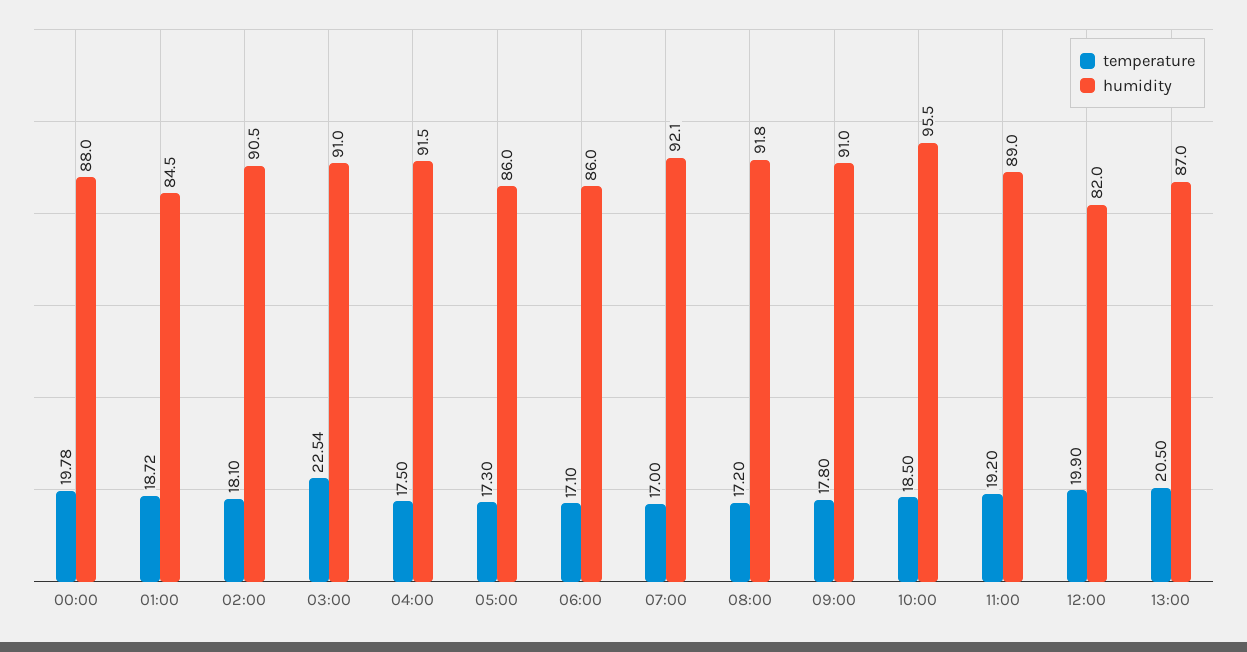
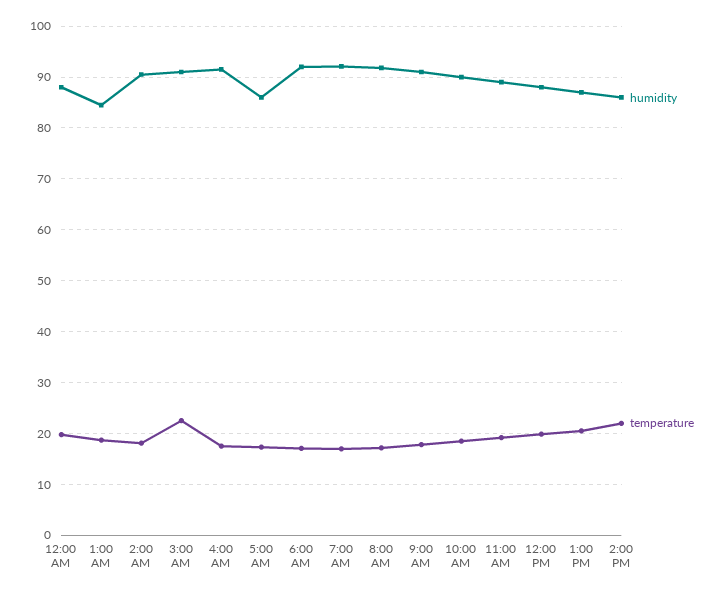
humidity, 06:00: 86 -> 92
humidity, 10:00: 95.5 -> 90
humidity, 12:00: 82 -> 88
humidity, 2:00 PM: none -> 86
temperature, 2:00 PM: none -> 22

